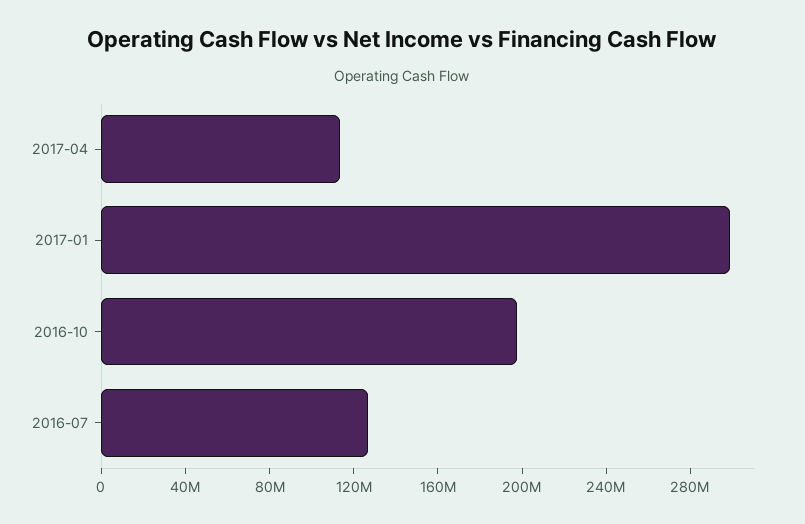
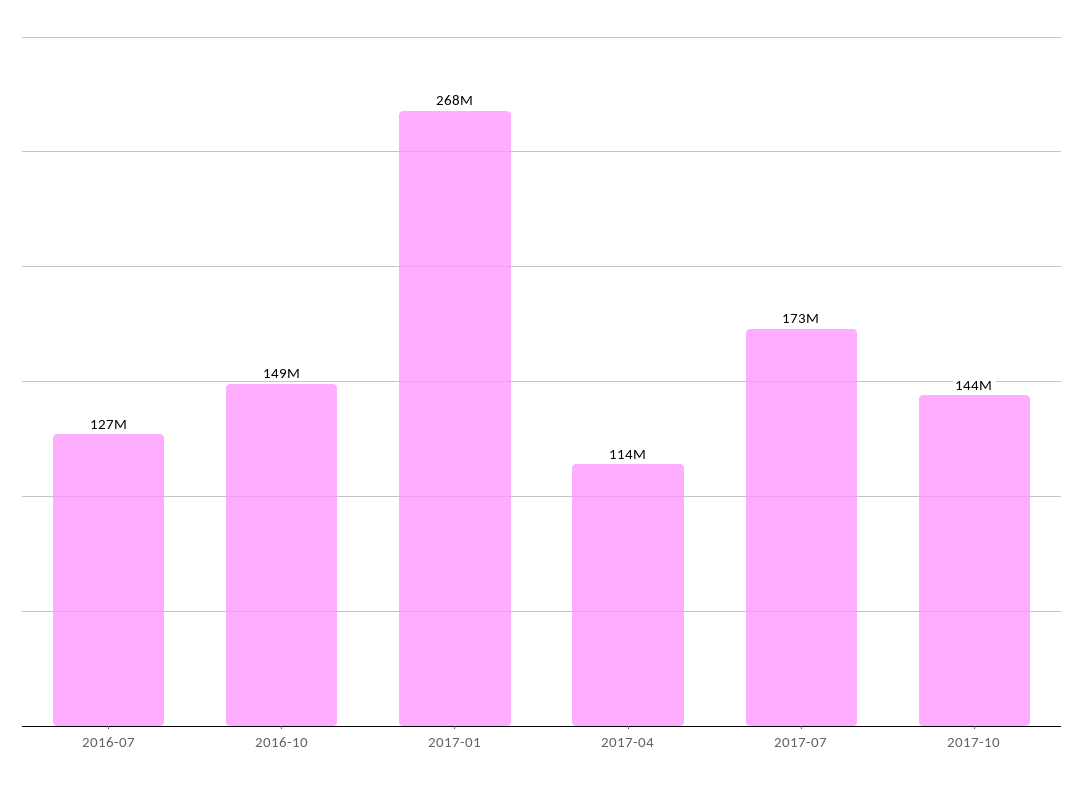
2017-01: 300000000 -> 268000000
2016-10: 200000000 -> 149000000
2017-07: none -> 173000000
2017-10: none -> 144000000

